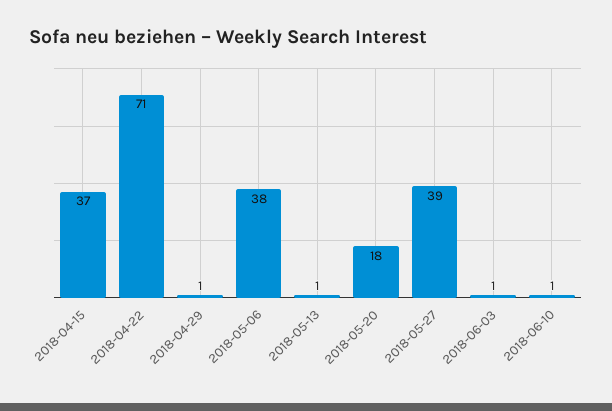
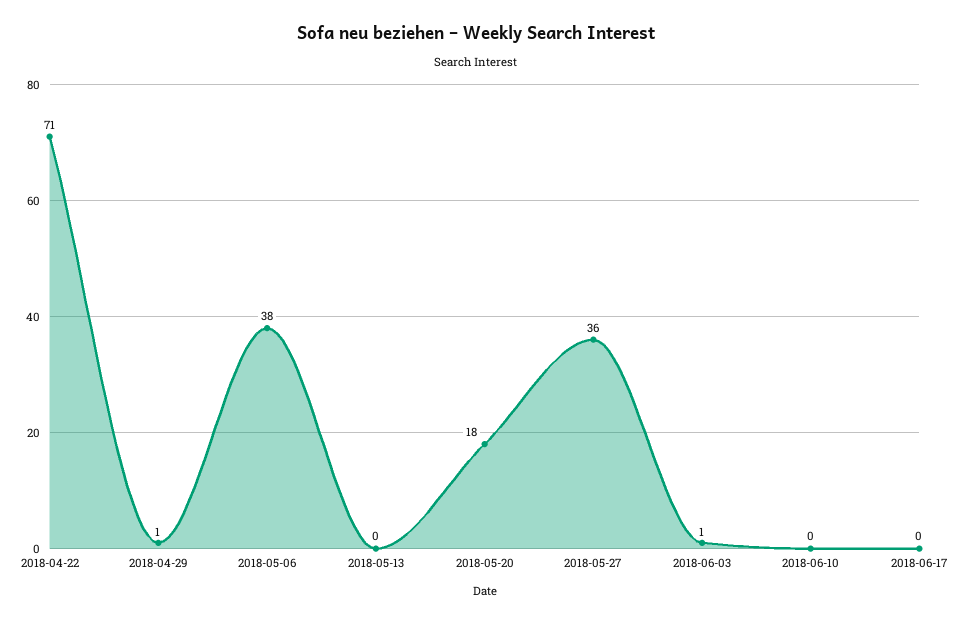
2018-04-15: 37 -> none
2018-05-13: 1 -> 0
2018-05-27: 39 -> 36
2018-06-10: 1 -> 0
2018-06-17: none -> 0

